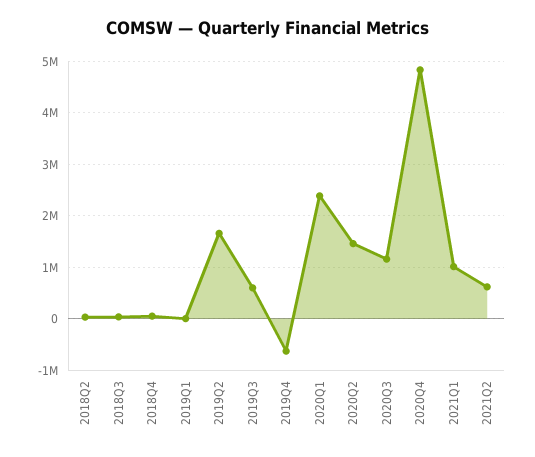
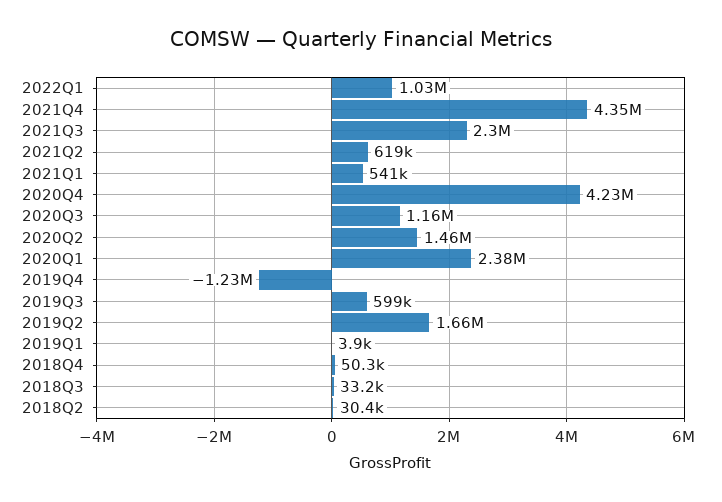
2019Q4: -600000 -> -1230000
2020Q4: 4800000 -> 4230000
2021Q1: 1000000 -> 541000
2022Q1: none -> 1030000
2021Q4: none -> 4350000
2021Q3: none -> 2300000

